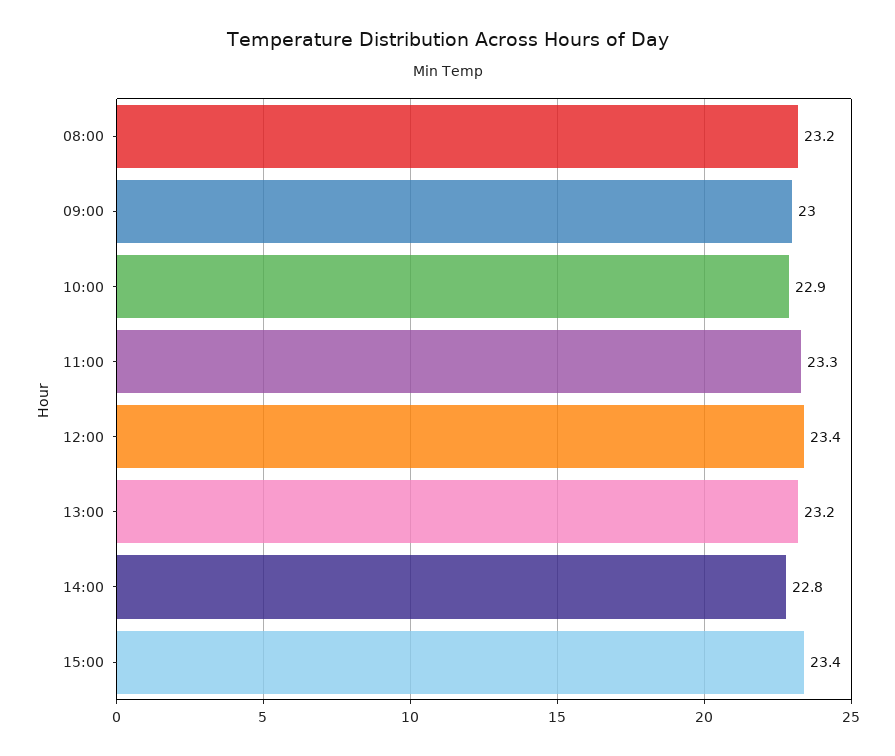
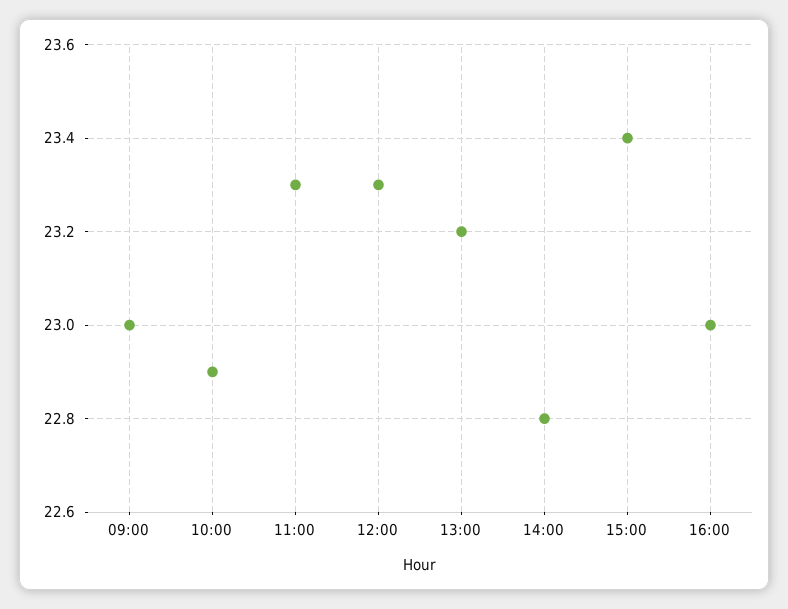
08:00: 23.2 -> none
12:00: 23.4 -> 23.3
16:00: none -> 23

